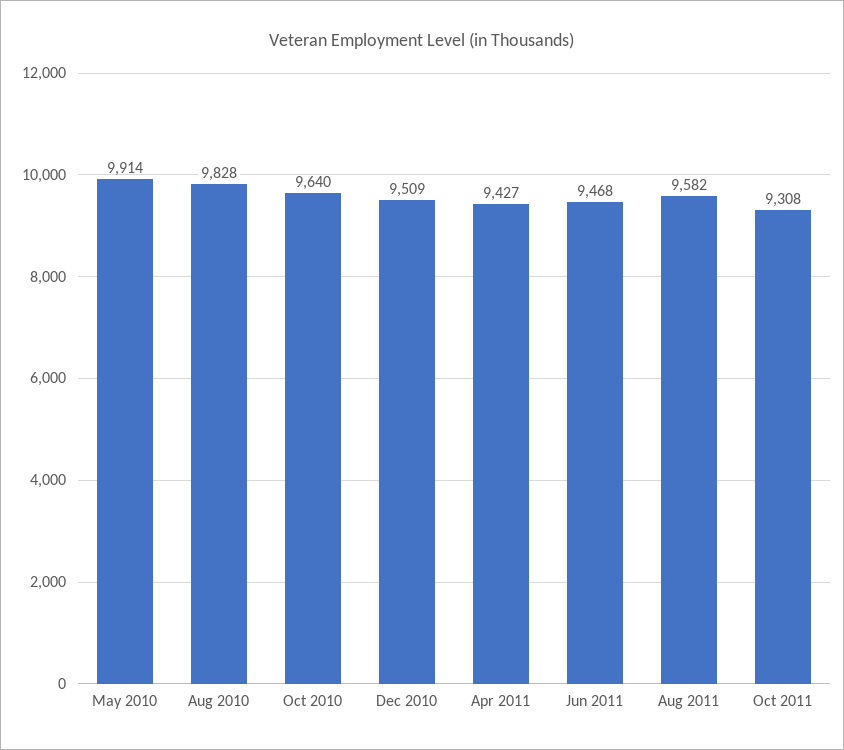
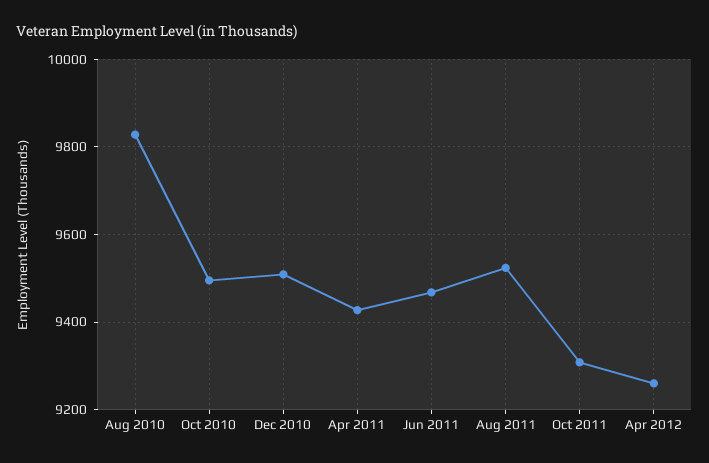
May 2010: 9914 -> none
Oct 2010: 9640 -> 9500
Aug 2011: 9582 -> 9520
Apr 2012: none -> 9260

